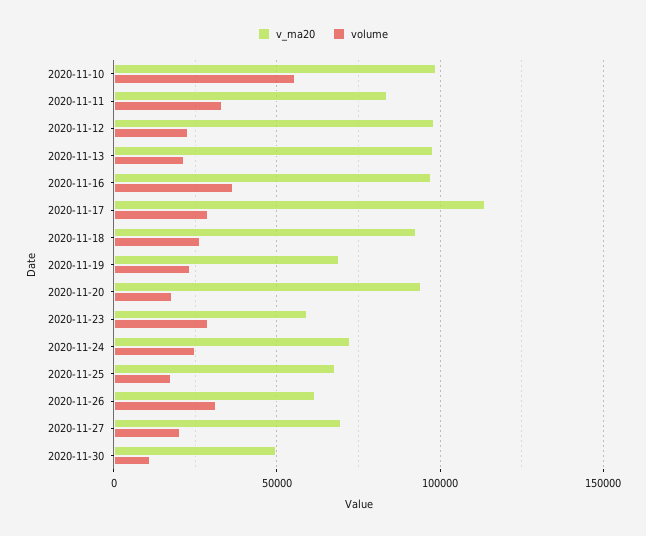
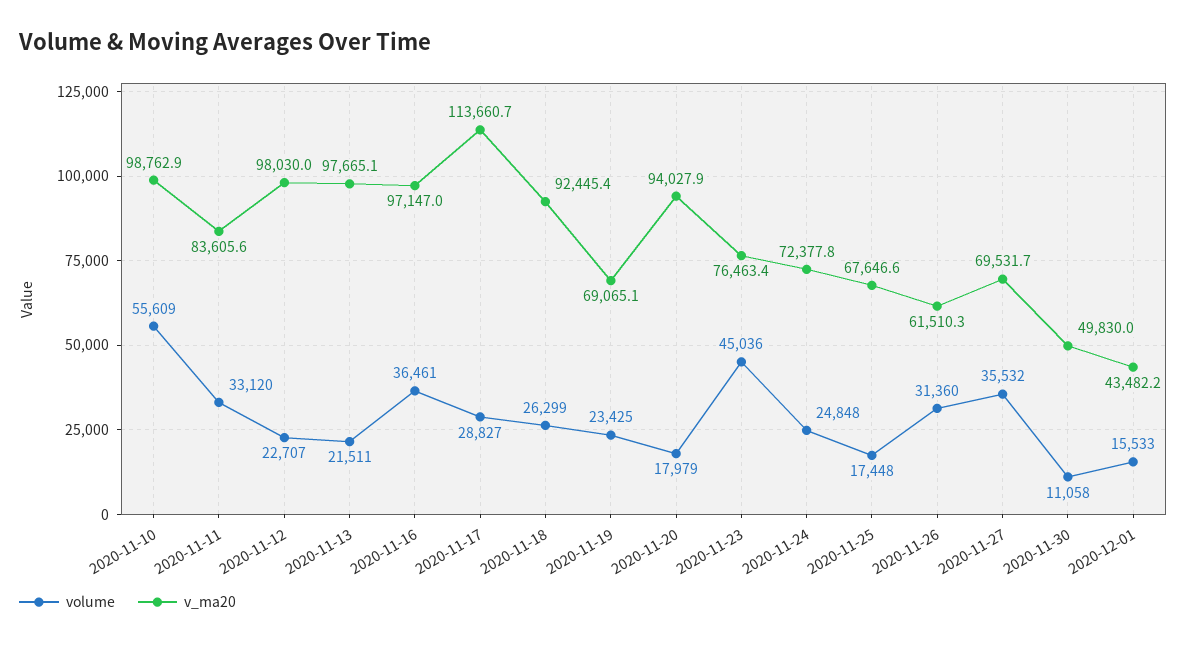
v_ma20, 2020-11-23: 60000 -> 76463.4
volume, 2020-11-23: 30000 -> 45036
volume, 2020-11-27: 20000 -> 35532
volume, 2020-12-01: none -> 15533
v_ma20, 2020-12-01: none -> 43482.2

